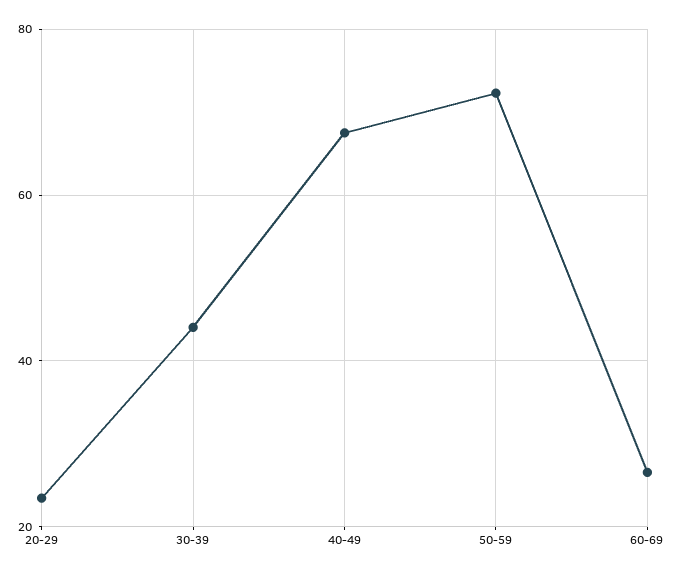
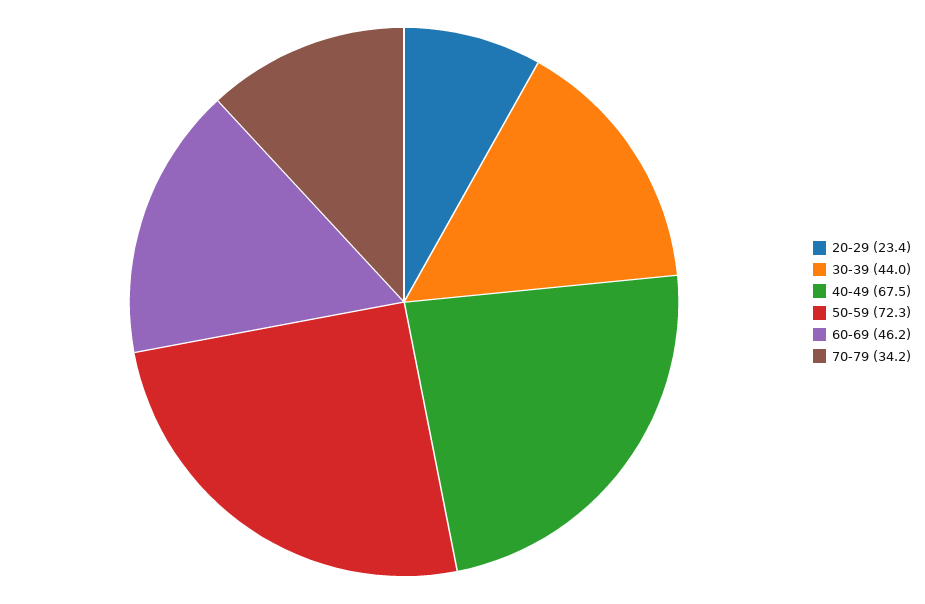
60-69: 26 -> 46.2
70-79: none -> 34.2

